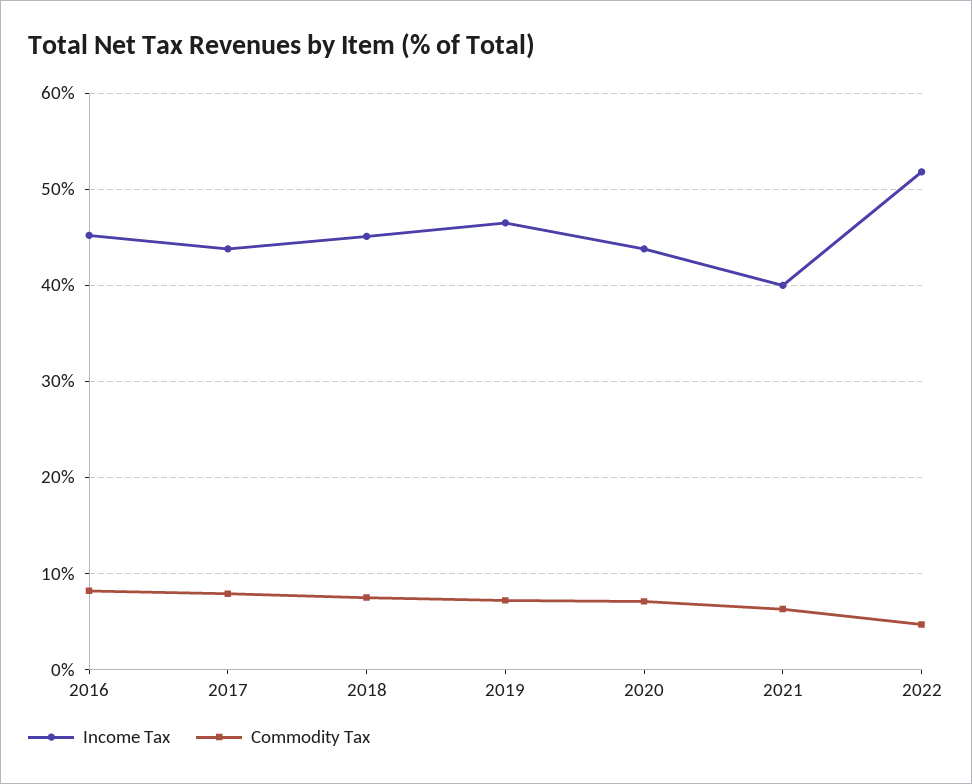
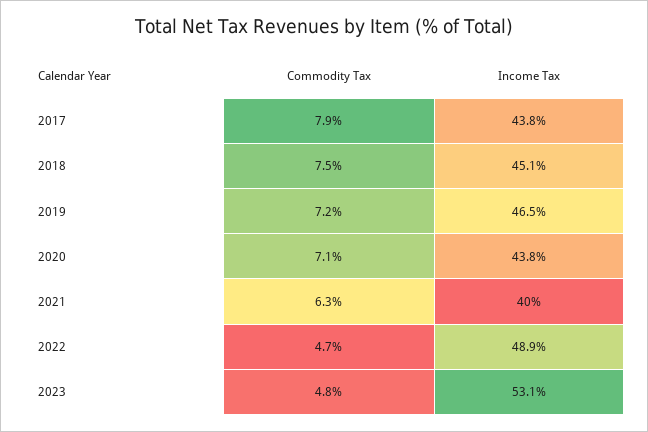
Income Tax, 2016: 45 -> none
Commodity Tax, 2016: 8 -> none
Income Tax, 2022: 52 -> 48.9
Commodity Tax, 2023: none -> 4.8
Income Tax, 2023: none -> 53.1

